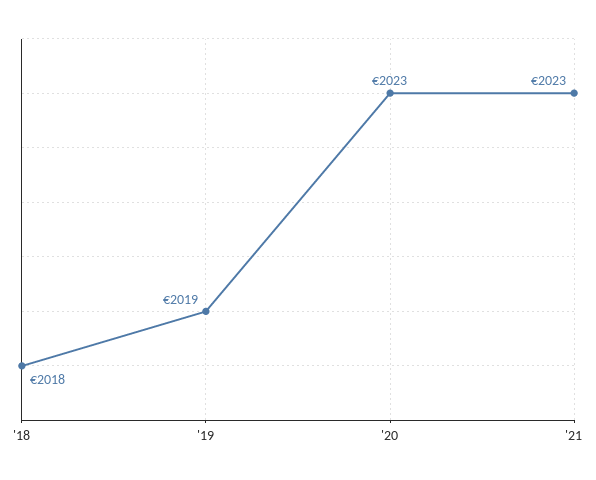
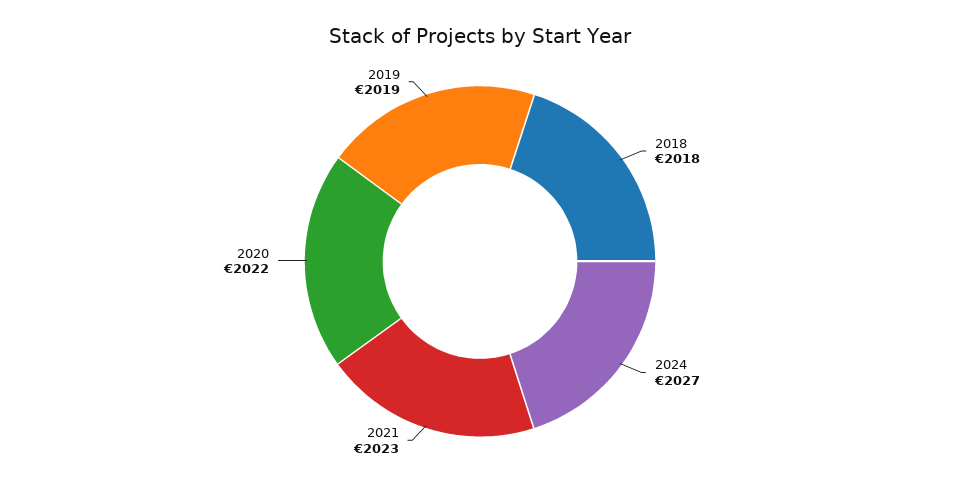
'20: 2023 -> 2022
2024: none -> 2027

